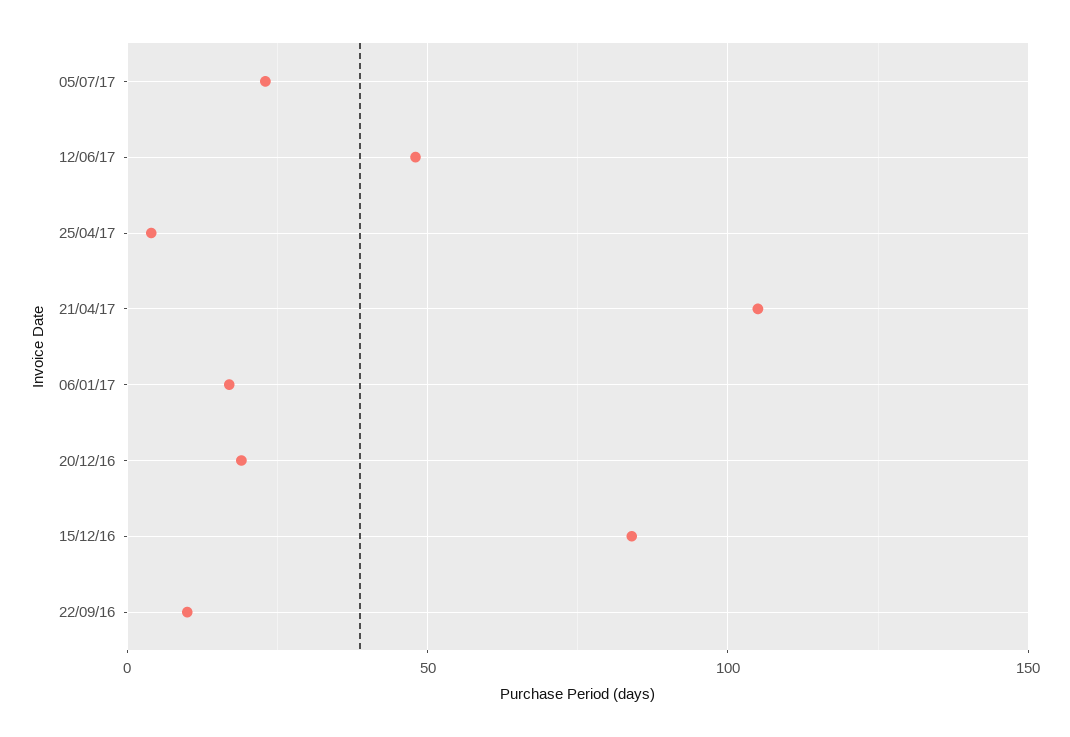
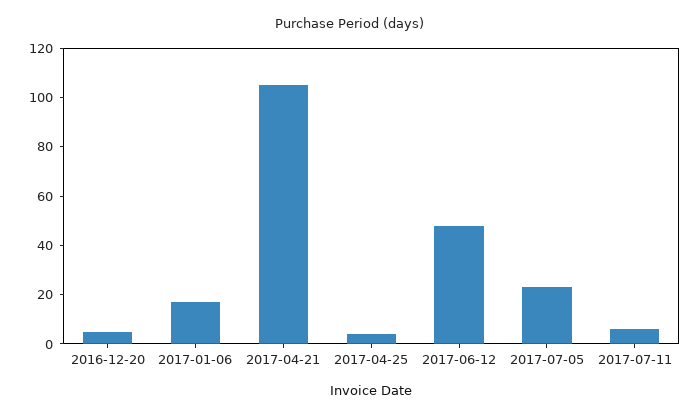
20/12/16: 20 -> 5
15/12/16: 85 -> none
22/09/16: 10 -> none
2017-07-11: none -> 5

